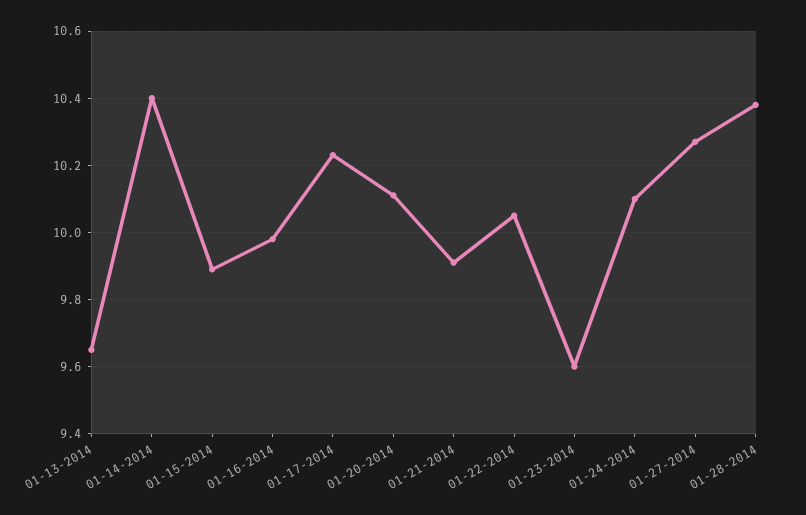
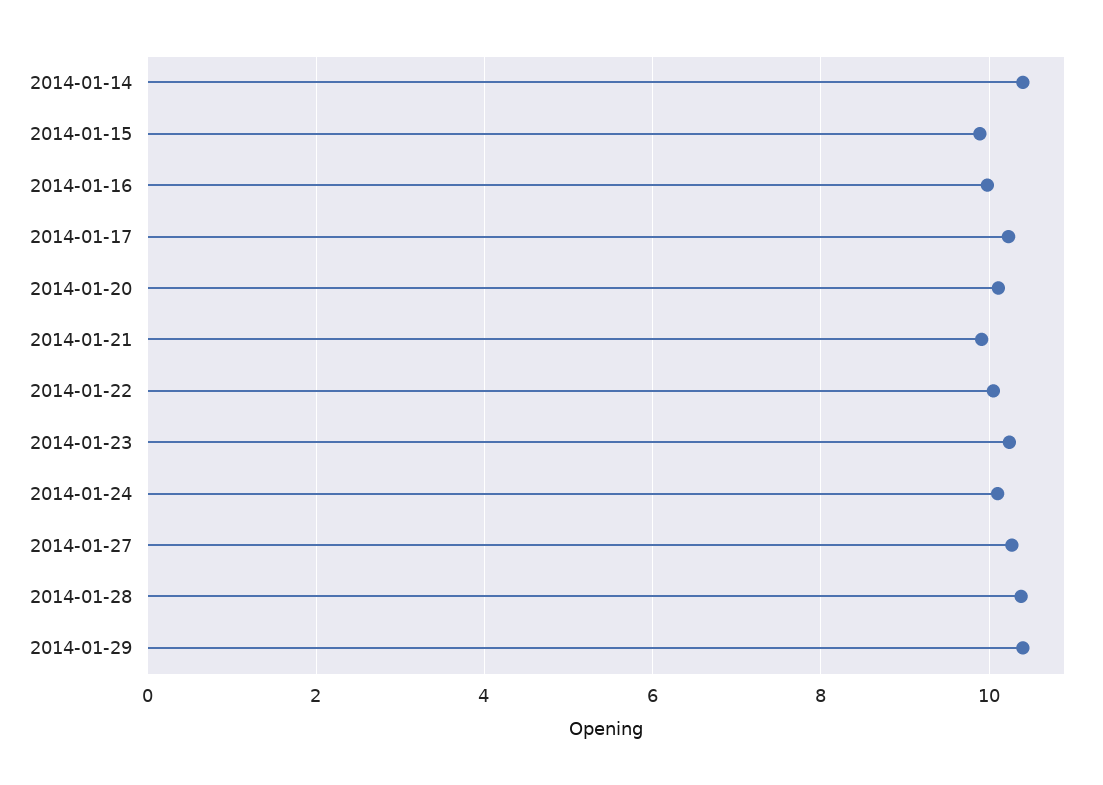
01-13-2014: 9.65 -> none
01-23-2014: 9.6 -> 10.2
2014-01-29: none -> 10.4

